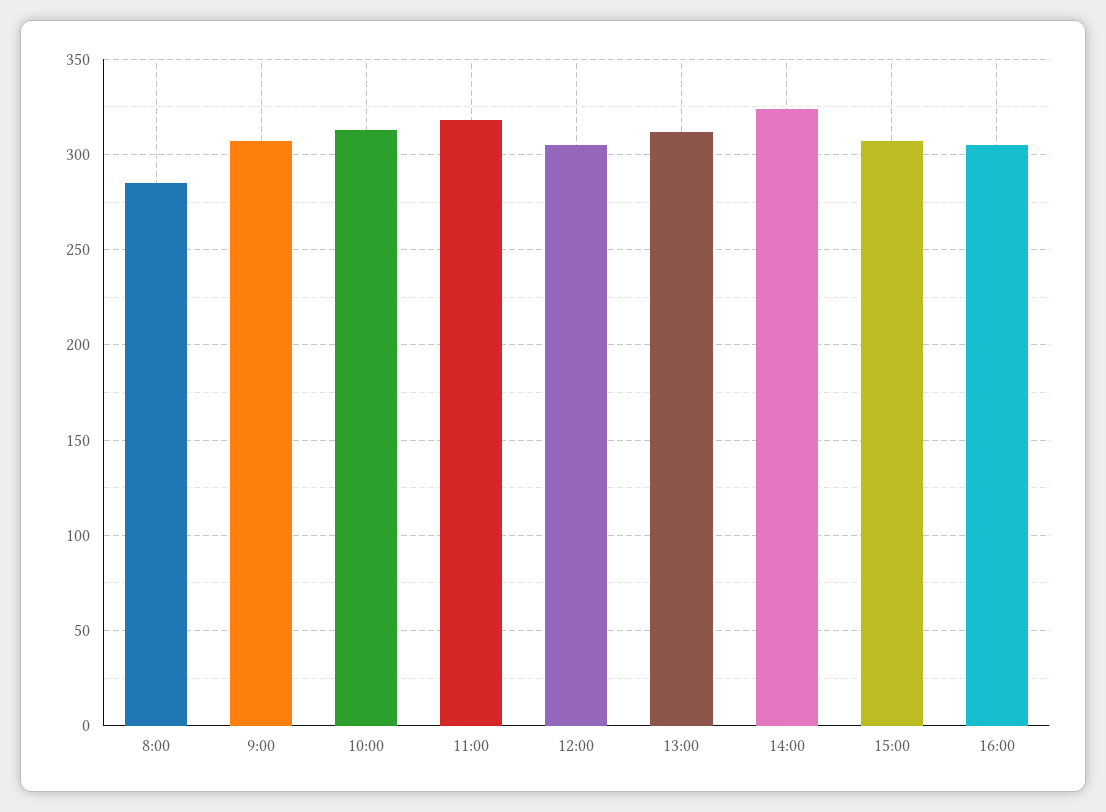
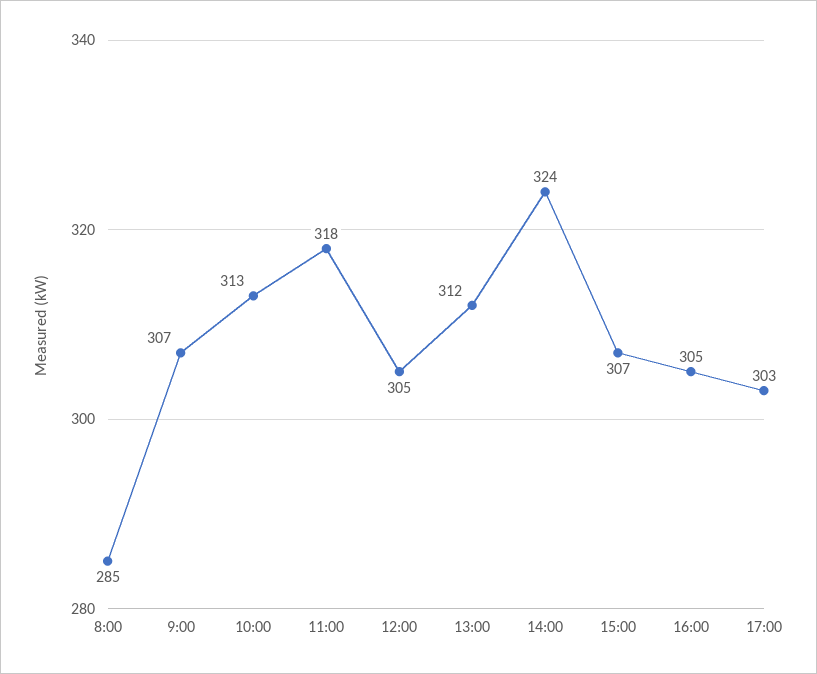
17:00: none -> 303

